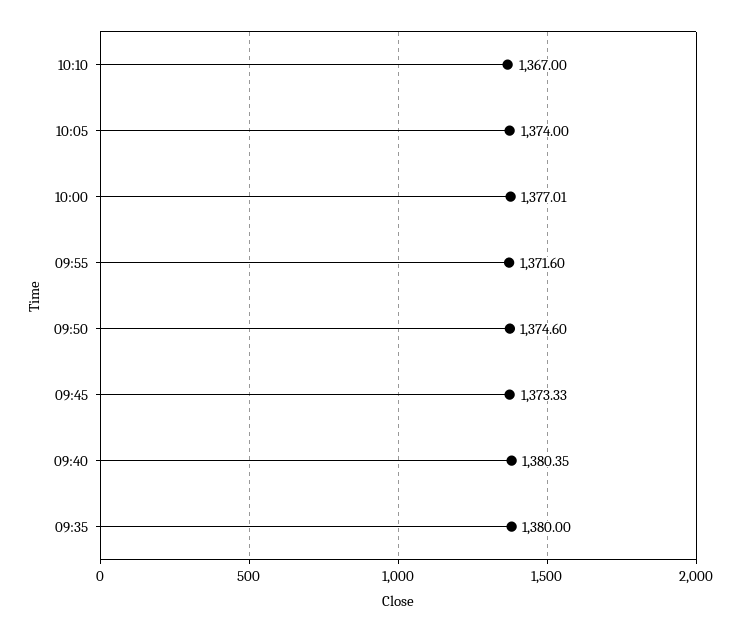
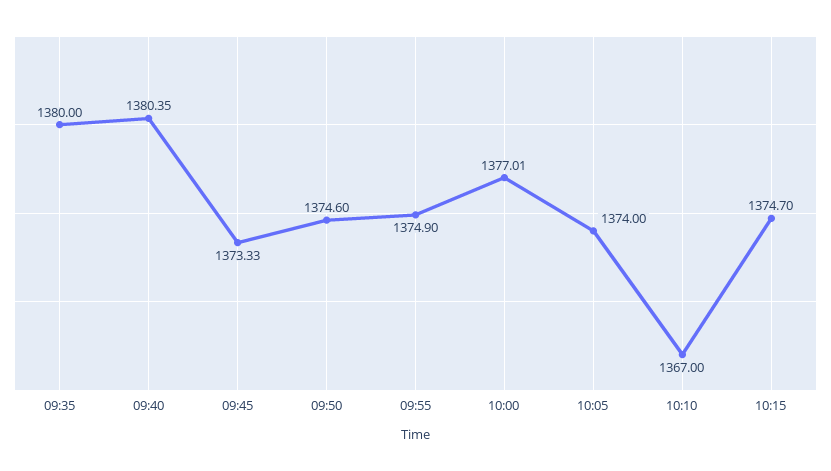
09:55: 1371.6 -> 1374.9
10:15: none -> 1374.7

